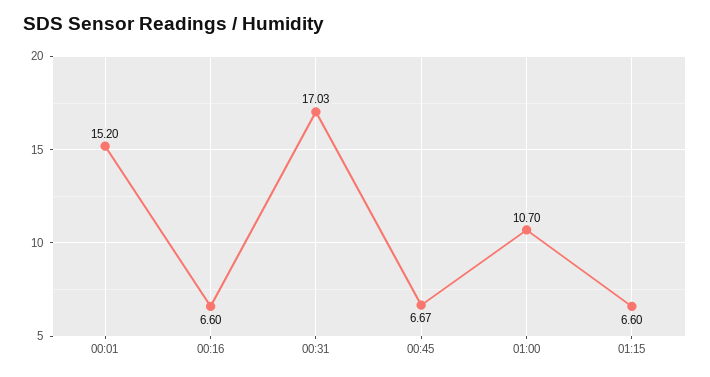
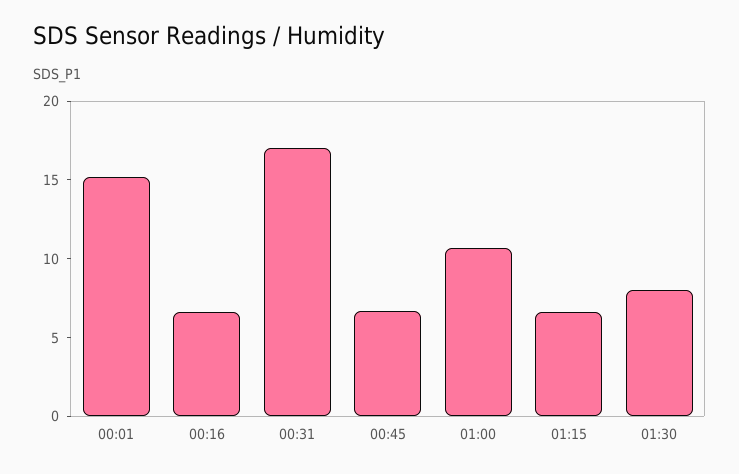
01:30: none -> 8

